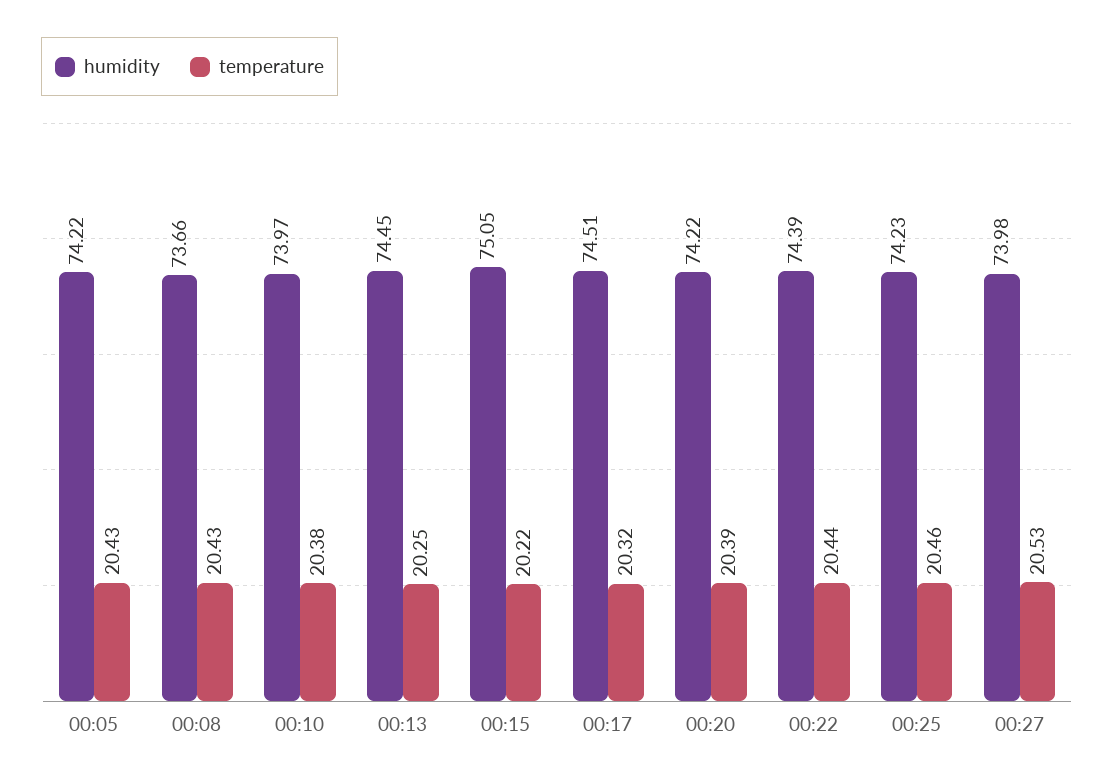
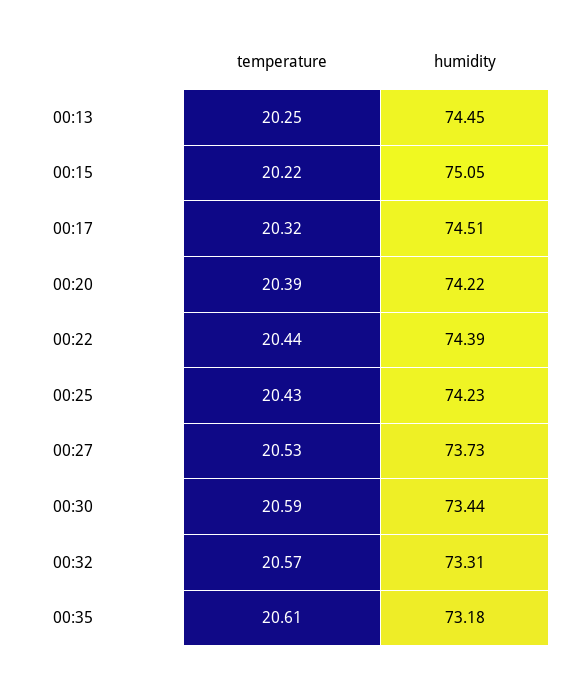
humidity, 00:05: 74.22 -> none
temperature, 00:05: 20.43 -> none
humidity, 00:08: 73.66 -> none
temperature, 00:08: 20.43 -> none
humidity, 00:10: 73.97 -> none
temperature, 00:10: 20.38 -> none
temperature, 00:25: 20.46 -> 20.43
humidity, 00:27: 73.98 -> 73.73
temperature, 00:30: none -> 20.59
humidity, 00:30: none -> 73.44
temperature, 00:32: none -> 20.57
humidity, 00:32: none -> 73.31
temperature, 00:35: none -> 20.61
humidity, 00:35: none -> 73.18

